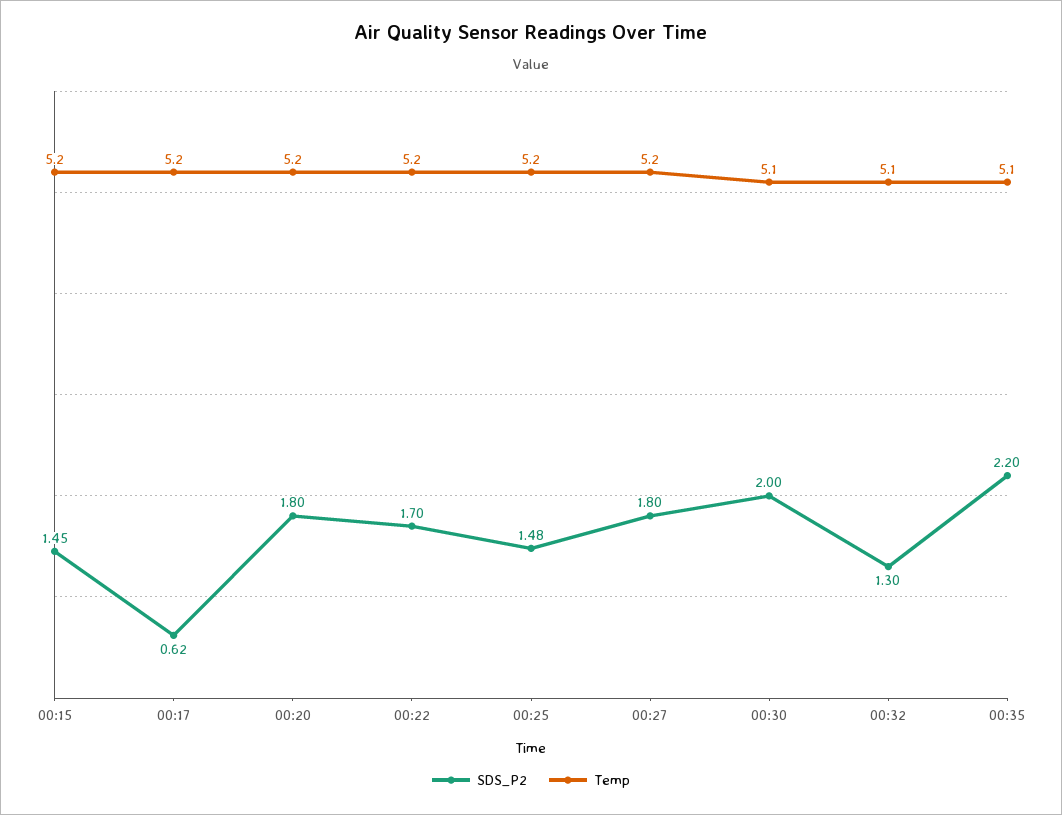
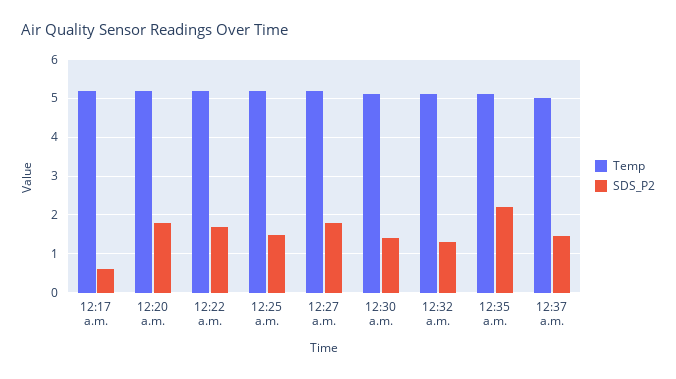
SDS_P2, 00:15: 1.45 -> none
Temp, 00:15: 5.2 -> none
SDS_P2, 00:30: 2 -> 1.4
Temp, 12:37 a.m.: none -> 5
SDS_P2, 12:37 a.m.: none -> 1.4

